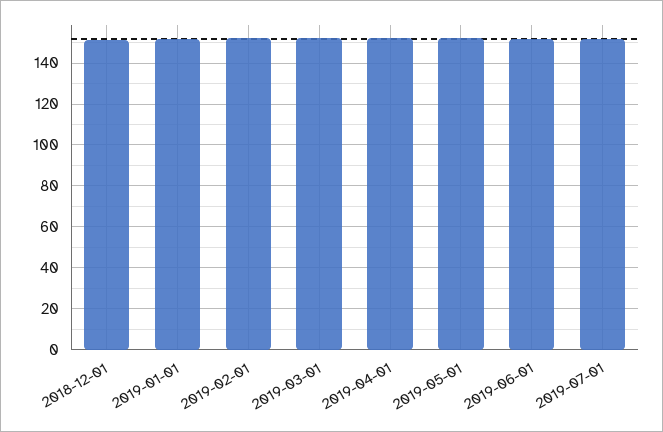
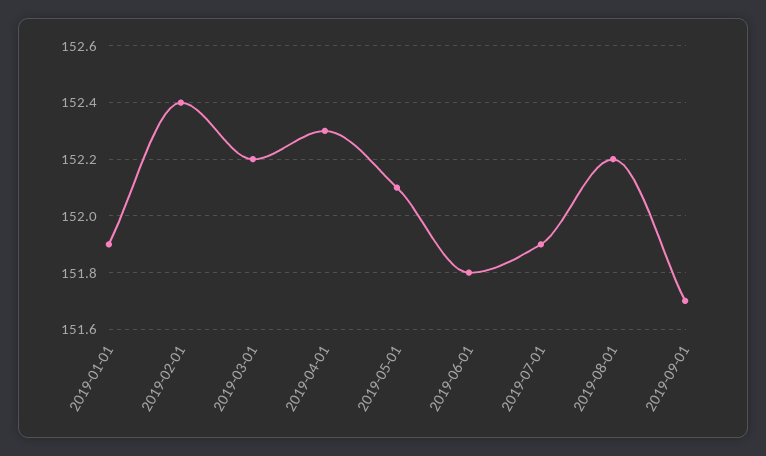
2018-12-01: 150 -> none
2019-08-01: none -> 152.2
2019-09-01: none -> 151.7

